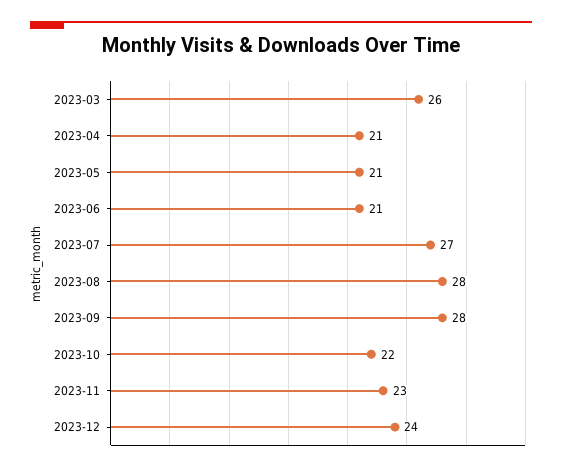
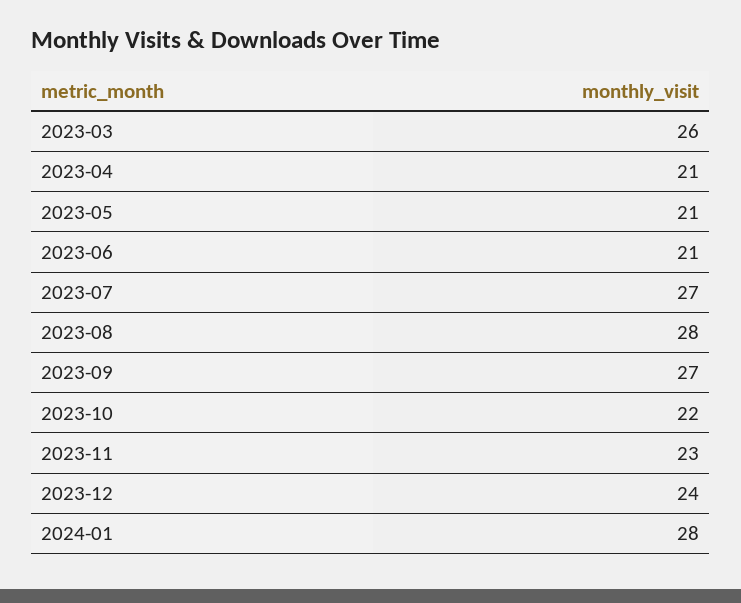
2023-09: 28 -> 27
2024-01: none -> 28

